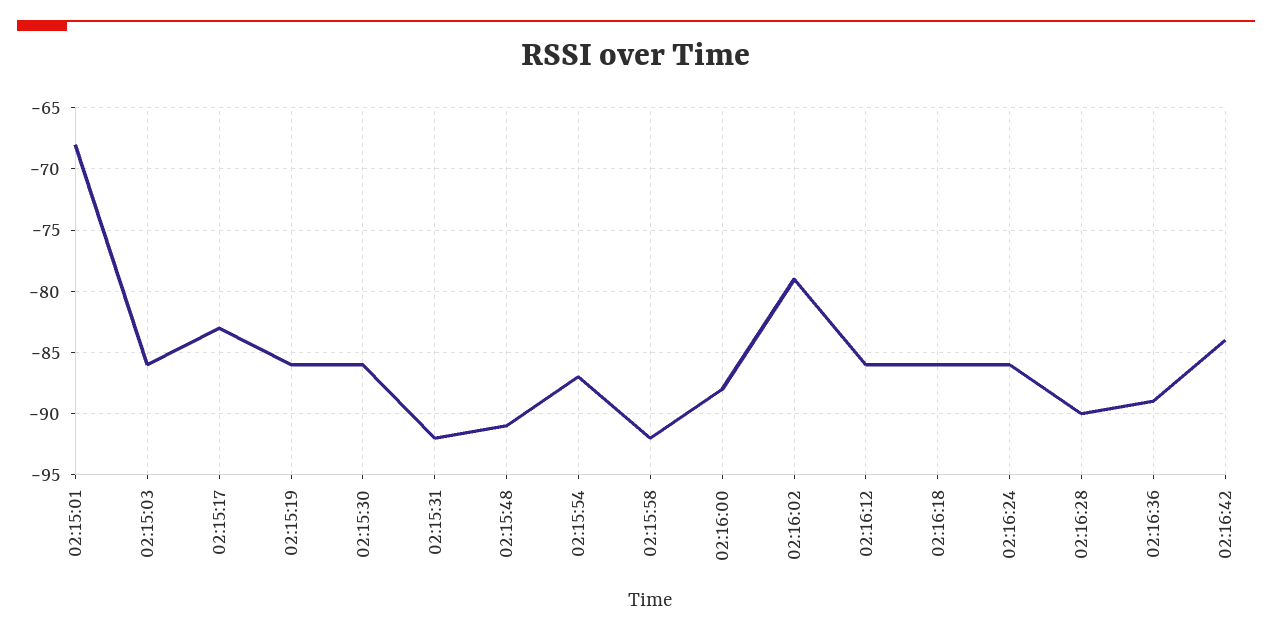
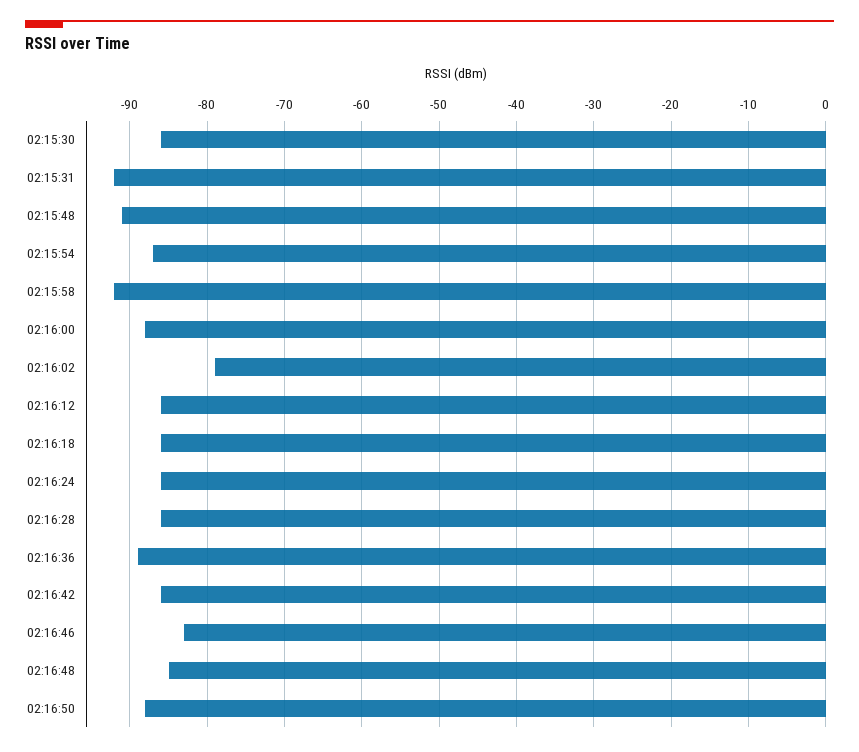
02:15:01: -68 -> none
02:15:03: -86 -> none
02:15:17: -83 -> none
02:15:19: -86 -> none
02:16:28: -90 -> -86
02:16:42: -84 -> -86
02:16:46: none -> -83
02:16:48: none -> -85
02:16:50: none -> -88

